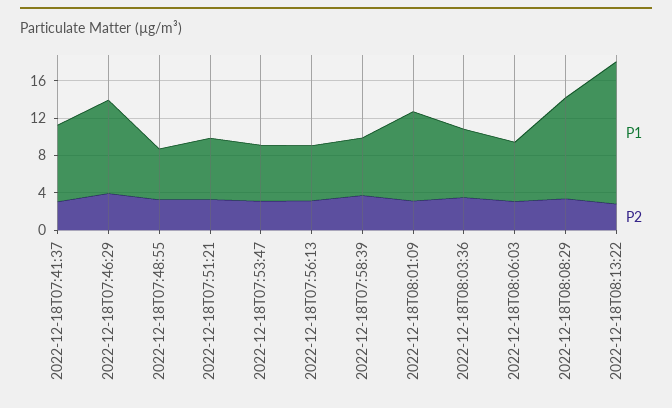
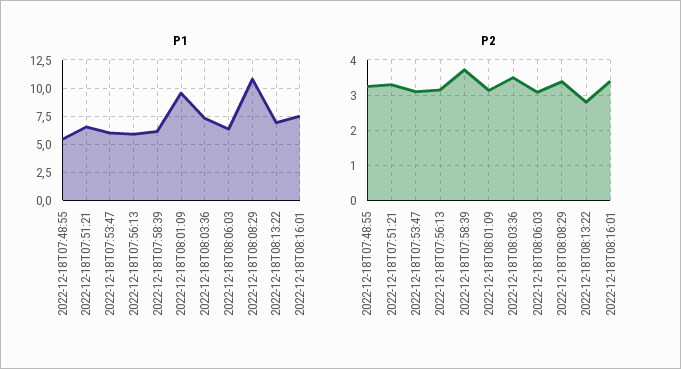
P1, 2022-12-18T07:41:37: 8 -> none
P2, 2022-12-18T07:41:37: 3 -> none
P1, 2022-12-18T07:46:29: 10 -> none
P2, 2022-12-18T07:46:29: 4 -> none
P1, 2022-12-18T08:13:22: 15 -> 7.5
P1, 2022-12-18T08:16:01: none -> 7.5
P2, 2022-12-18T08:16:01: none -> 3.4

